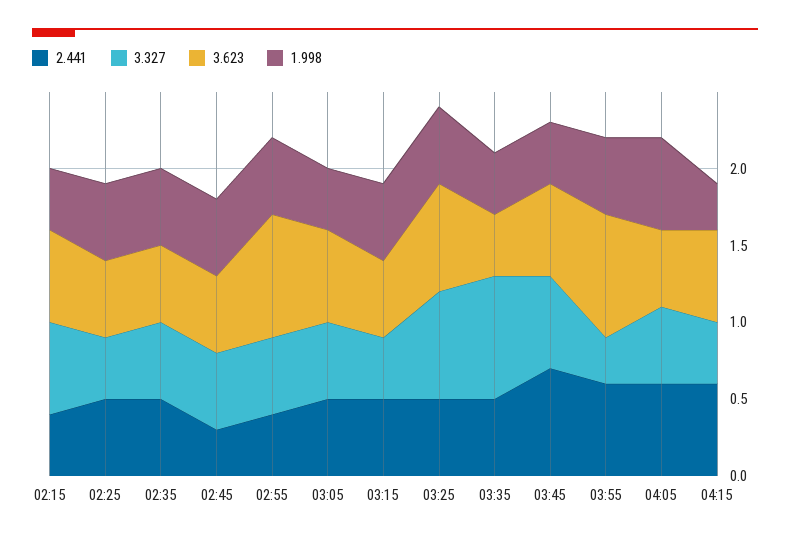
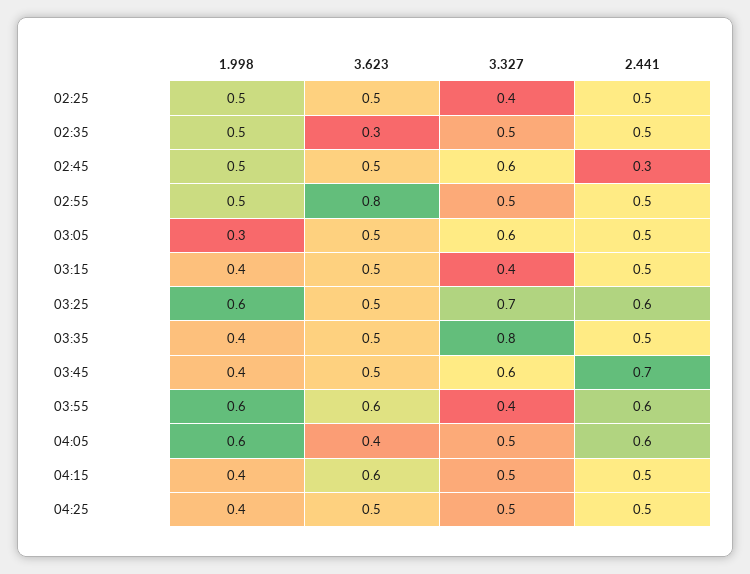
2.441, 02:15: 0.4 -> none
3.327, 02:15: 0.6 -> none
3.623, 02:15: 0.6 -> none
1.998, 02:15: 0.4 -> none
3.623, 02:35: 0.5 -> 0.3
3.327, 02:45: 0.5 -> 0.6
2.441, 02:55: 0.4 -> 0.5
3.327, 03:05: 0.5 -> 0.6
3.623, 03:05: 0.6 -> 0.5
1.998, 03:05: 0.4 -> 0.3
1.998, 03:15: 0.5 -> 0.4
2.441, 03:25: 0.5 -> 0.6
3.623, 03:25: 0.7 -> 0.5
1.998, 03:25: 0.5 -> 0.6
3.623, 03:35: 0.4 -> 0.5
3.623, 03:45: 0.6 -> 0.5
3.327, 03:55: 0.3 -> 0.4
3.623, 03:55: 0.8 -> 0.6
1.998, 03:55: 0.5 -> 0.6
3.623, 04:05: 0.5 -> 0.4
2.441, 04:15: 0.6 -> 0.5
3.327, 04:15: 0.4 -> 0.5
1.998, 04:15: 0.3 -> 0.4
1.998, 04:25: none -> 0.4
3.623, 04:25: none -> 0.5
3.327, 04:25: none -> 0.5
2.441, 04:25: none -> 0.5

